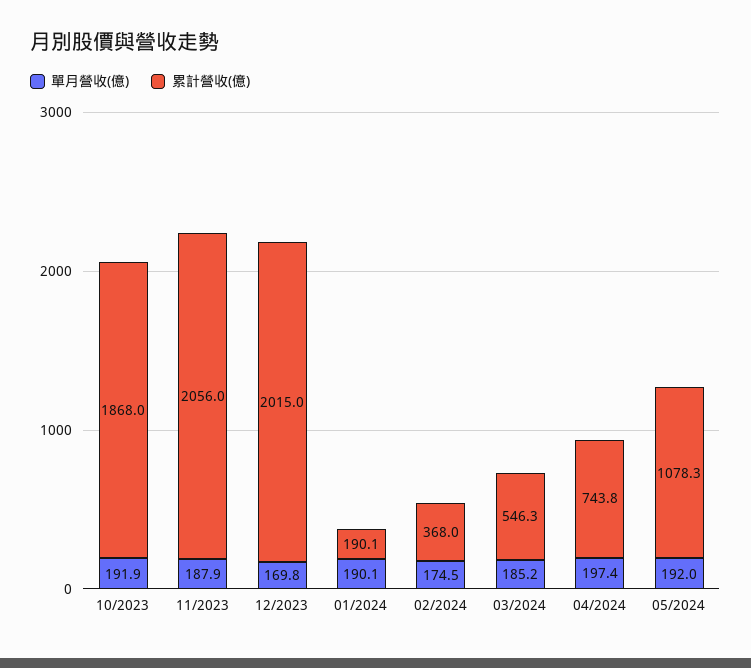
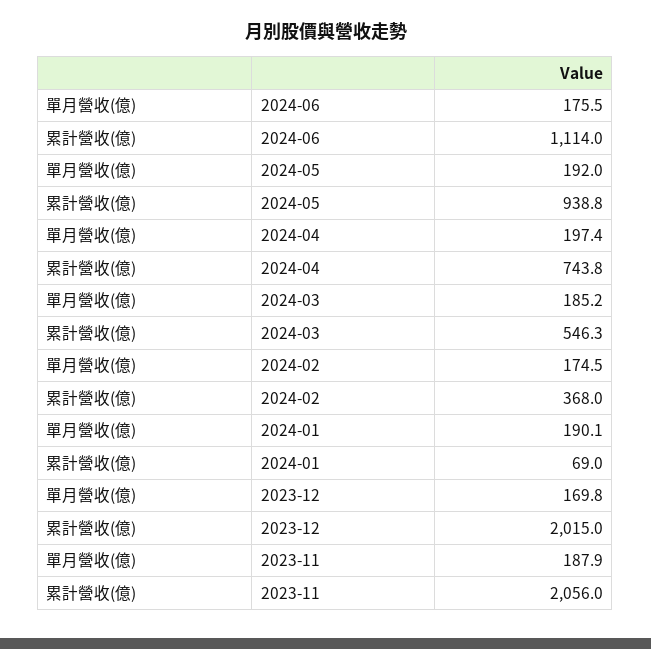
單月營收(億), 10/2023: 191.9 -> none
累計營收(億), 10/2023: 1868 -> none
累計營收(億), 01/2024: 190.1 -> 69
累計營收(億), 05/2024: 1078.3 -> 938.8
單月營收(億), 2024-06: none -> 175.5
累計營收(億), 2024-06: none -> 1114

